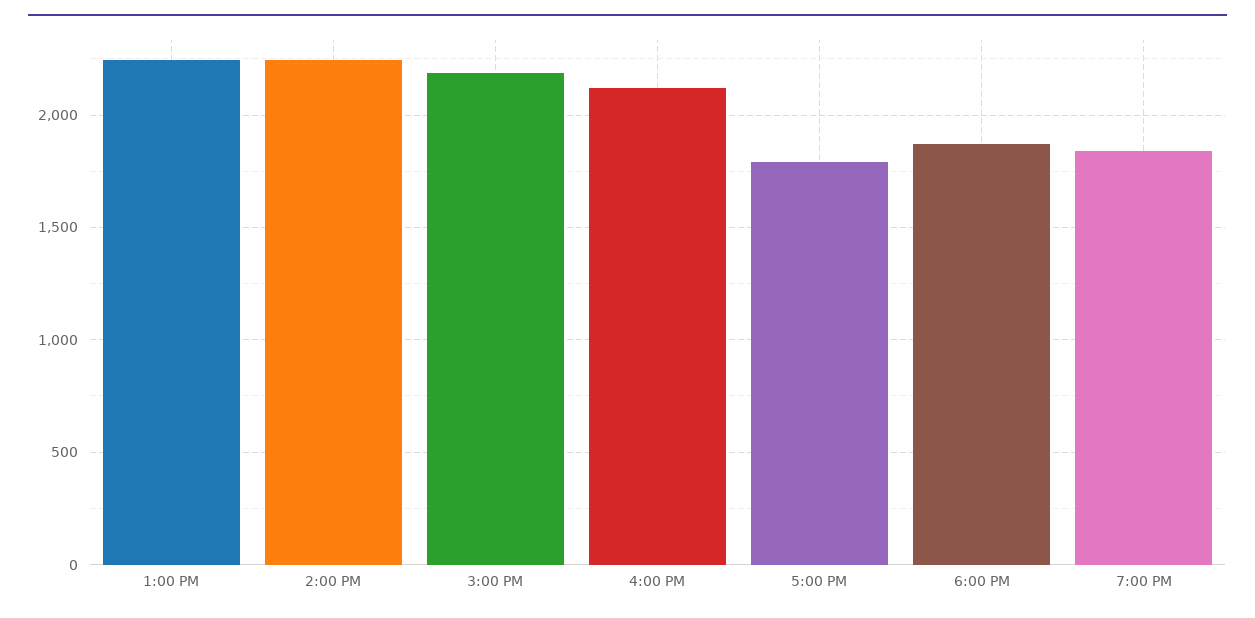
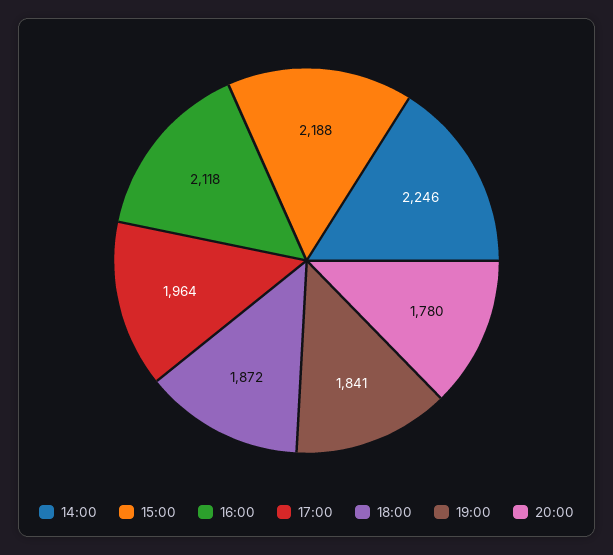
1:00 PM: 2250 -> none
5:00 PM: 1800 -> 1964
20:00: none -> 1780

